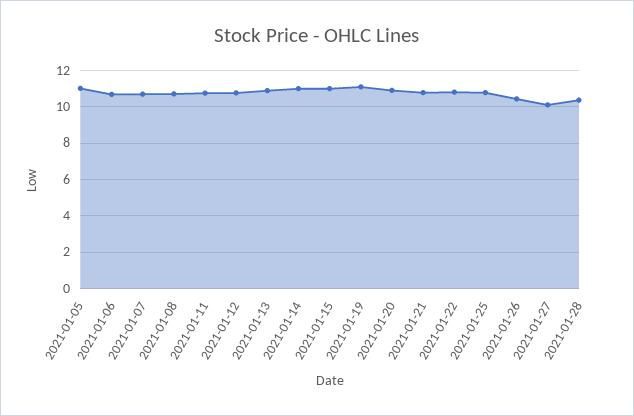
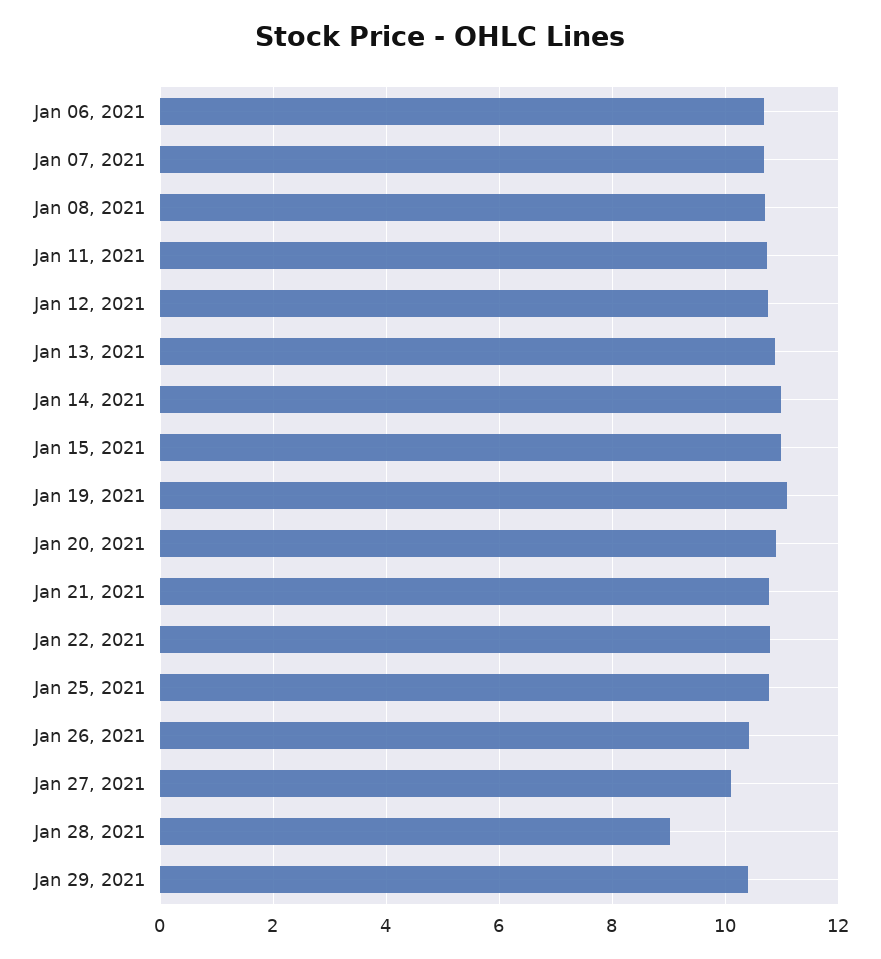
2021-01-05: 11 -> none
2021-01-28: 10.5 -> 9
Jan 29, 2021: none -> 10.4

